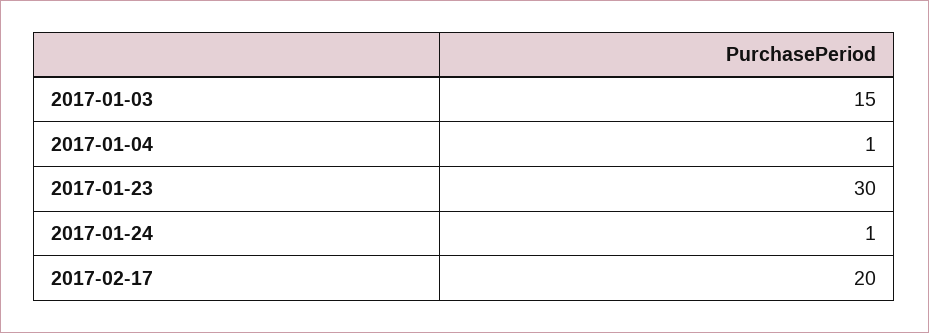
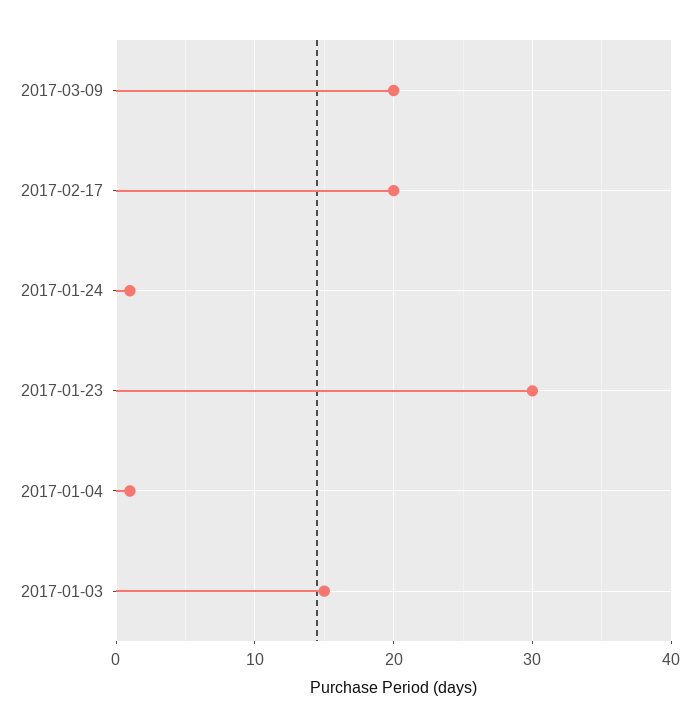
2017-03-09: none -> 20

